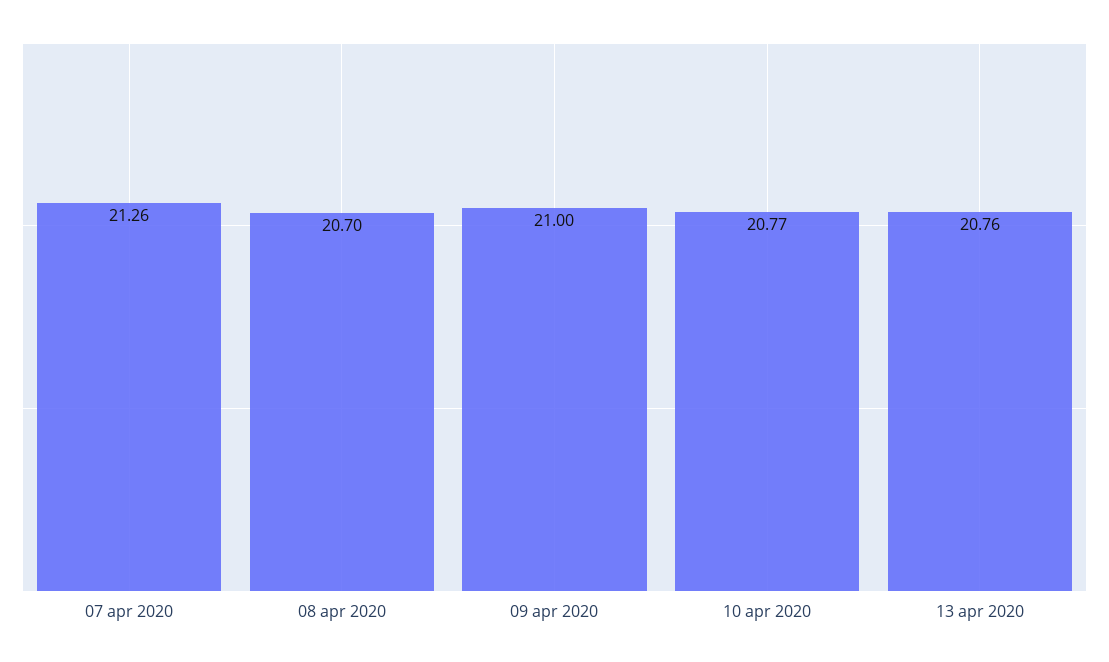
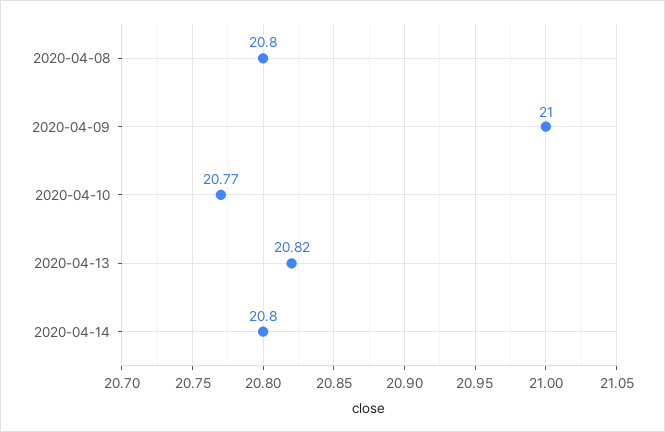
07 apr 2020: 21.26 -> none
08 apr 2020: 20.7 -> 20.8
13 apr 2020: 20.76 -> 20.82
2020-04-14: none -> 20.8

